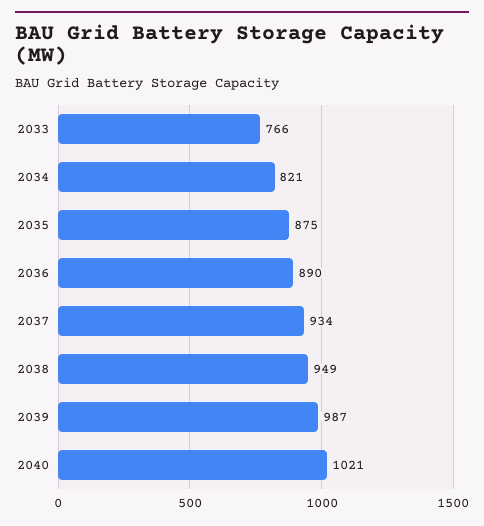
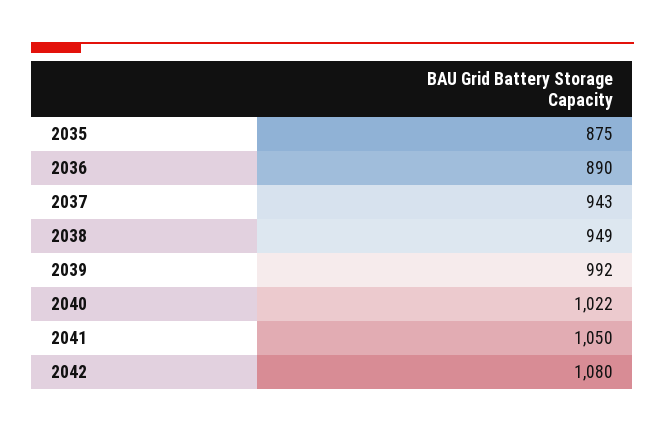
2033: 766 -> none
2034: 821 -> none
2037: 934 -> 943
2039: 987 -> 992
2040: 1021 -> 1022
2041: none -> 1050
2042: none -> 1080

